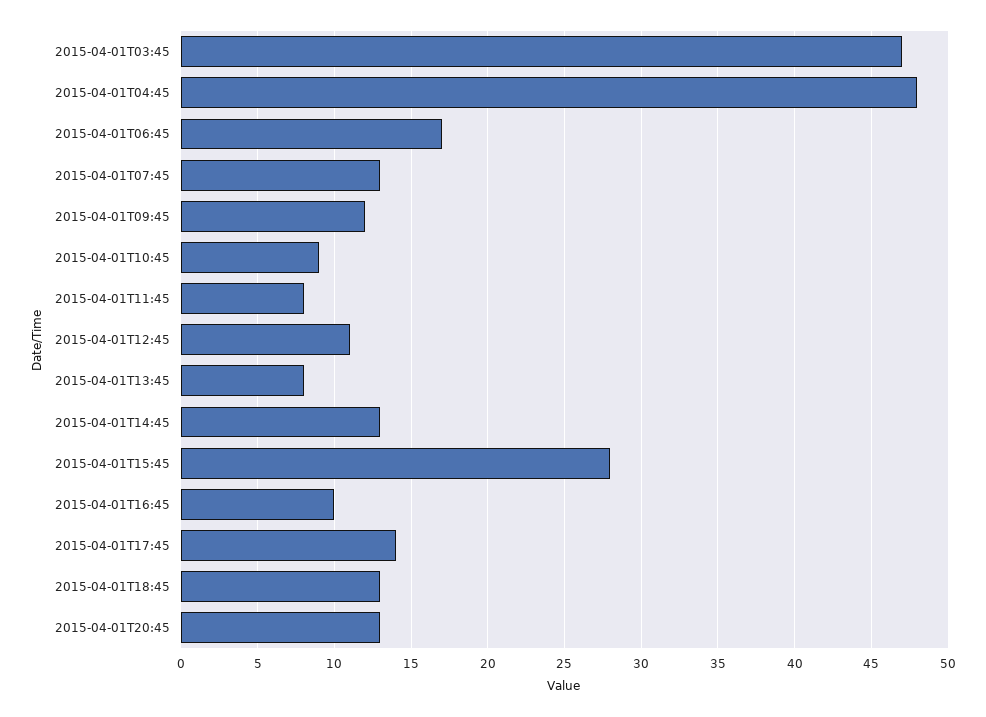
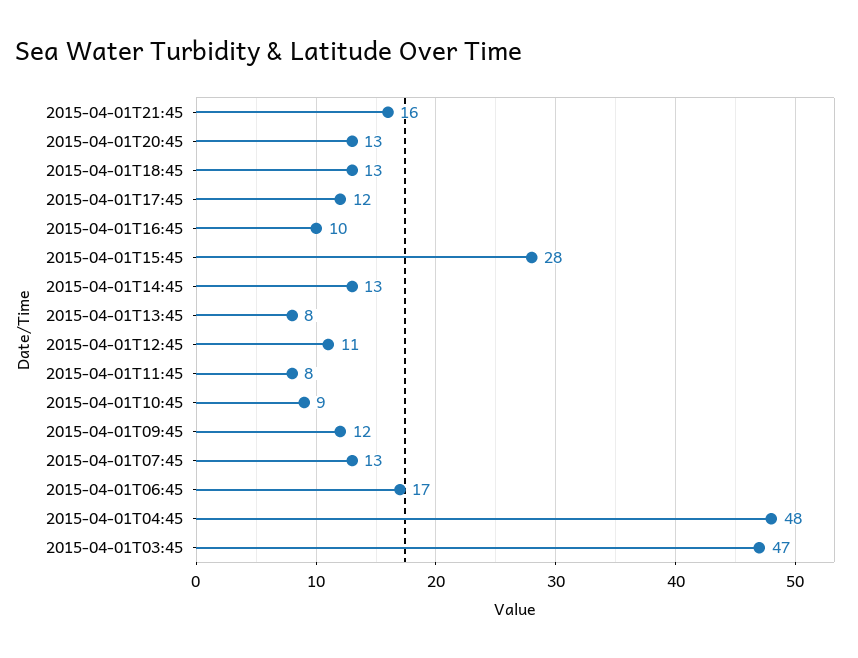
2015-04-01T17:45: 14 -> 12
2015-04-01T21:45: none -> 16

